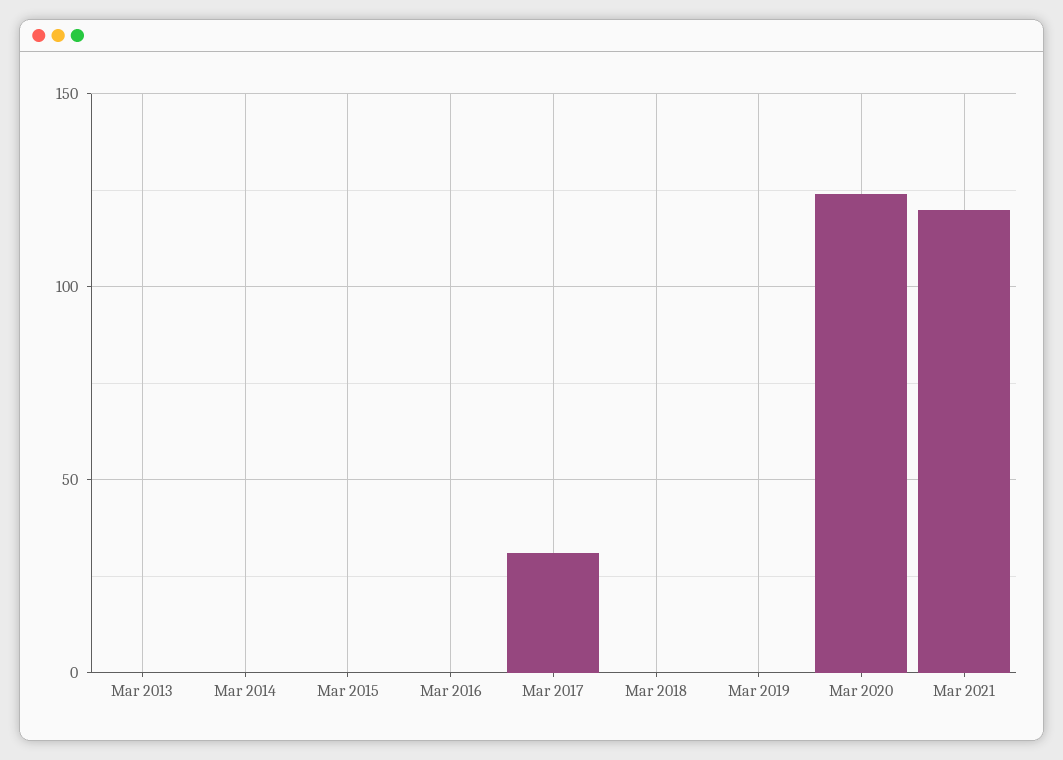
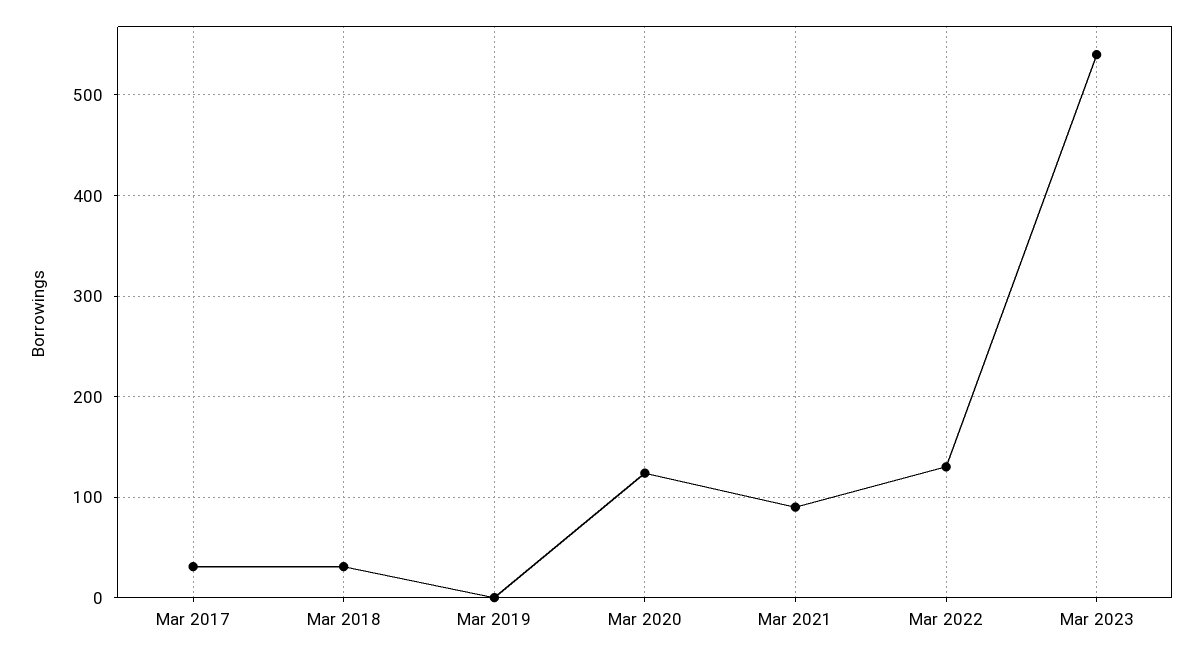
Mar 2013: 0 -> none
Mar 2014: 0 -> none
Mar 2015: 0 -> none
Mar 2016: 0 -> none
Mar 2018: 0 -> 30
Mar 2021: 120 -> 90
Mar 2022: none -> 130
Mar 2023: none -> 540

